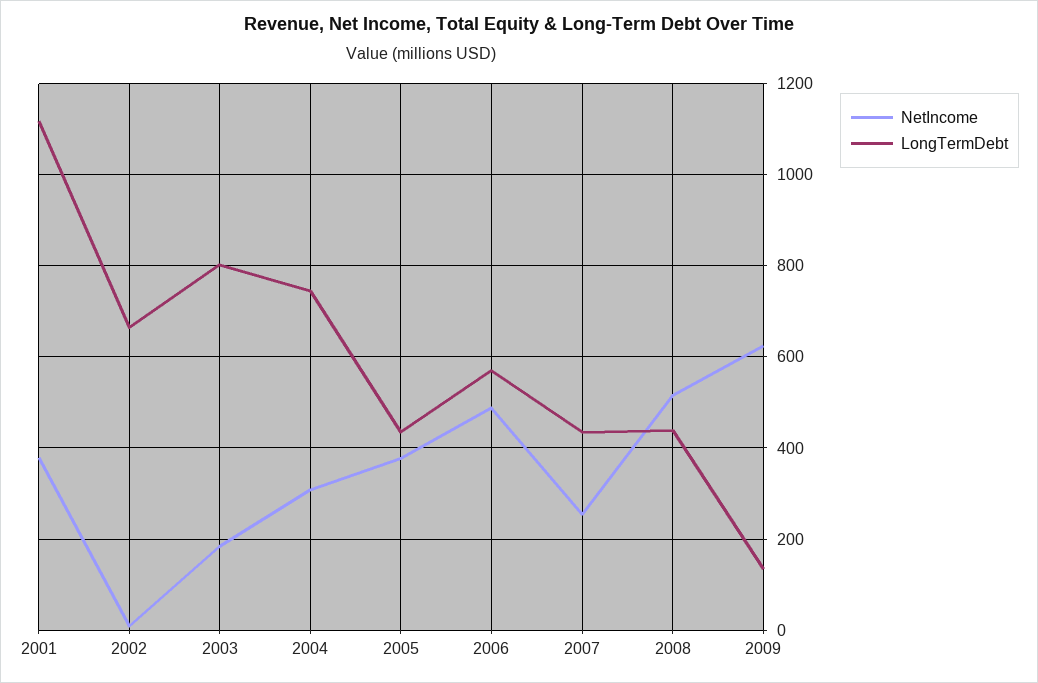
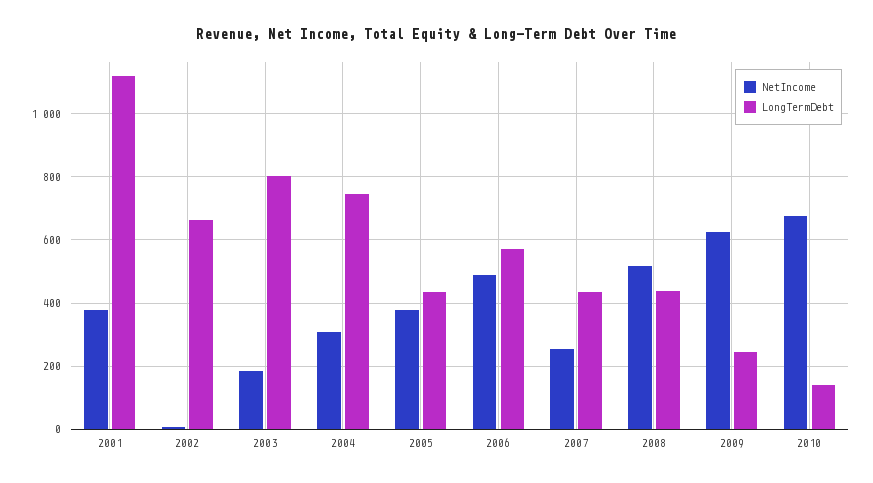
LongTermDebt, 2009: 140 -> 240
NetIncome, 2010: none -> 680
LongTermDebt, 2010: none -> 140

